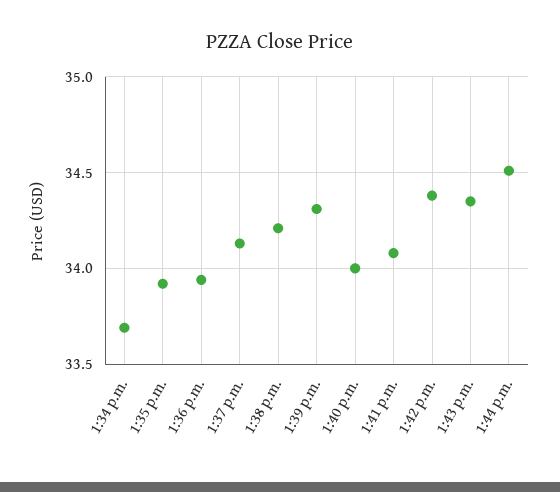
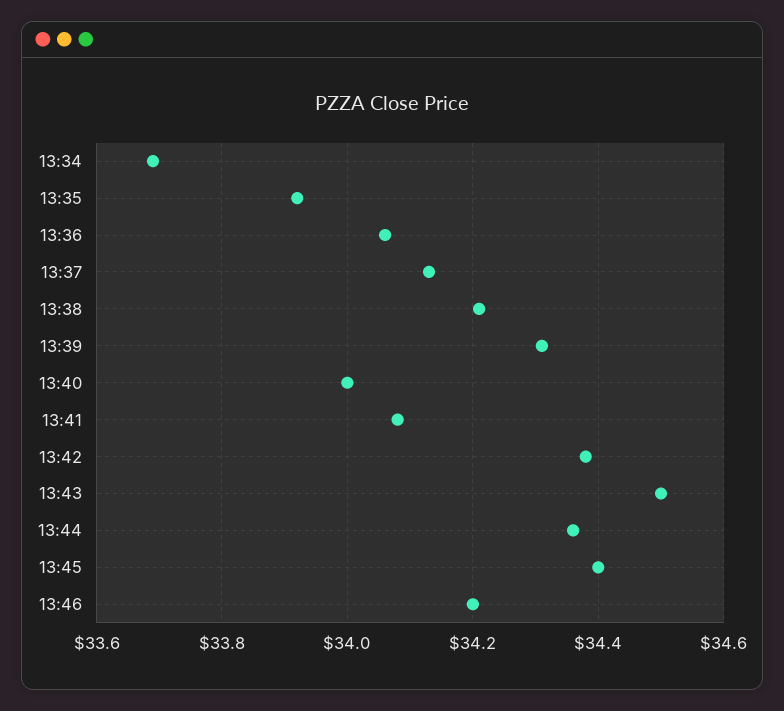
1:36 p.m.: 33.95 -> 34.05
1:43 p.m.: 34.35 -> 34.5
1:44 p.m.: 34.5 -> 34.35
13:45: none -> 34.4
13:46: none -> 34.2

